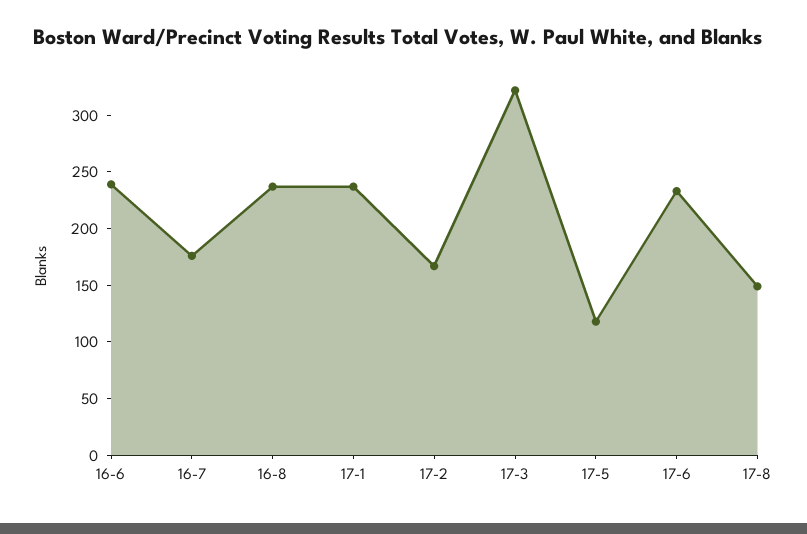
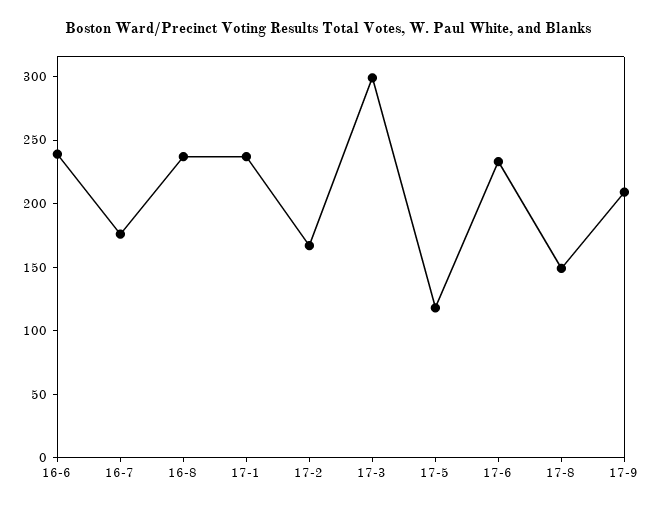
17-3: 320 -> 300
17-9: none -> 210

